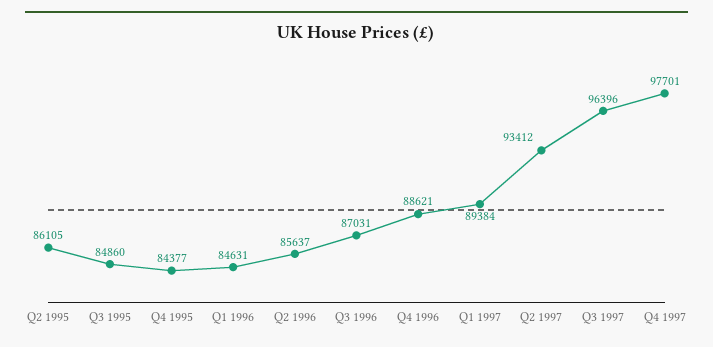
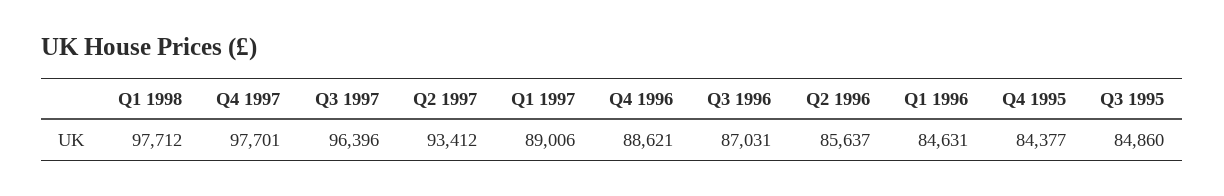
Q2 1995: 86105 -> none
Q1 1997: 89384 -> 89006
Q1 1998: none -> 97712

